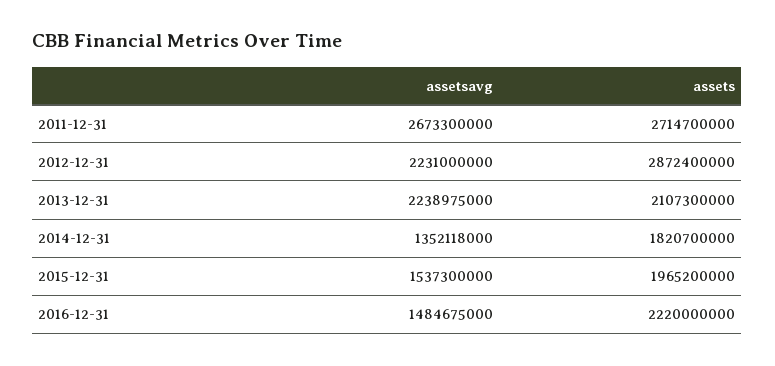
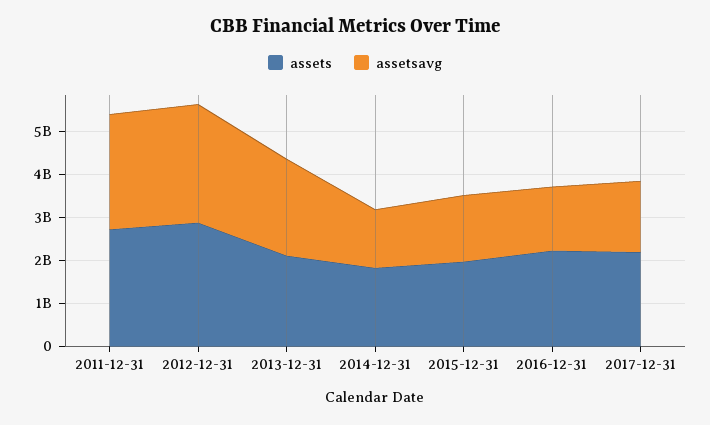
assetsavg, 2012-12-31: 2231000000 -> 2800000000
assets, 2017-12-31: none -> 2200000000
assetsavg, 2017-12-31: none -> 1600000000

